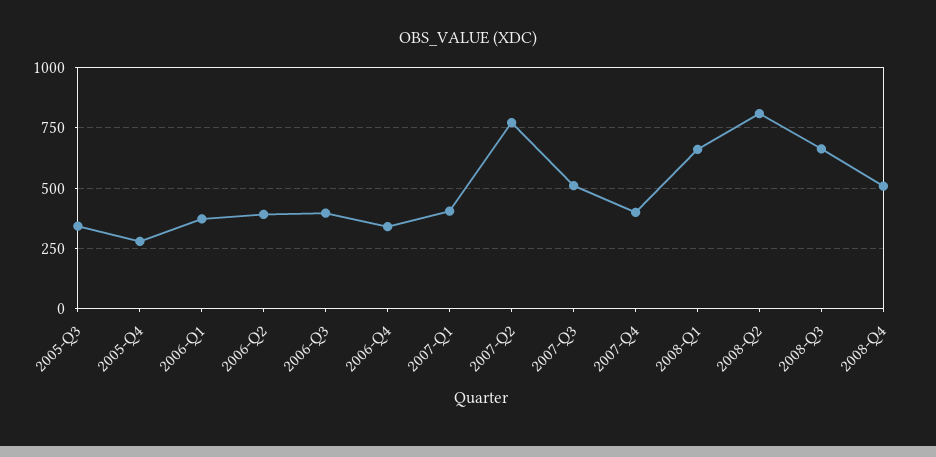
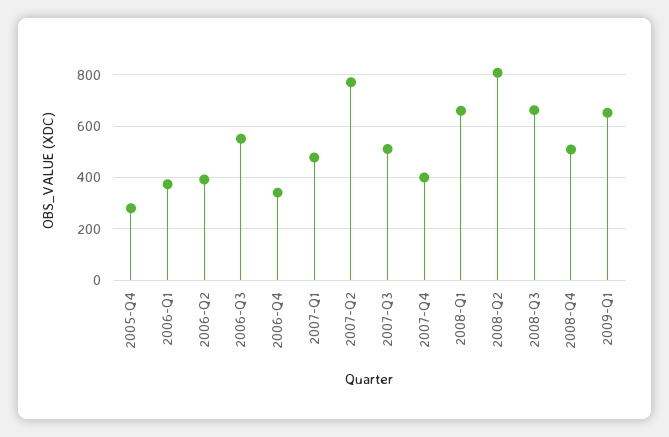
2005-Q3: 350 -> none
2006-Q3: 400 -> 550
2007-Q1: 400 -> 475
2009-Q1: none -> 650

